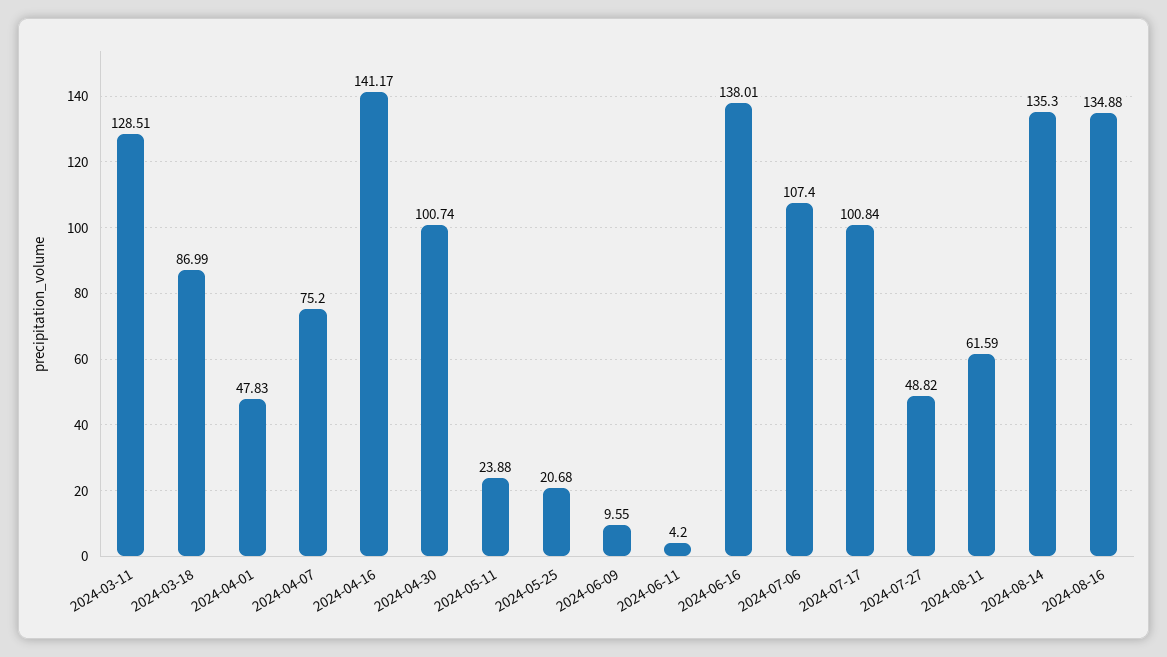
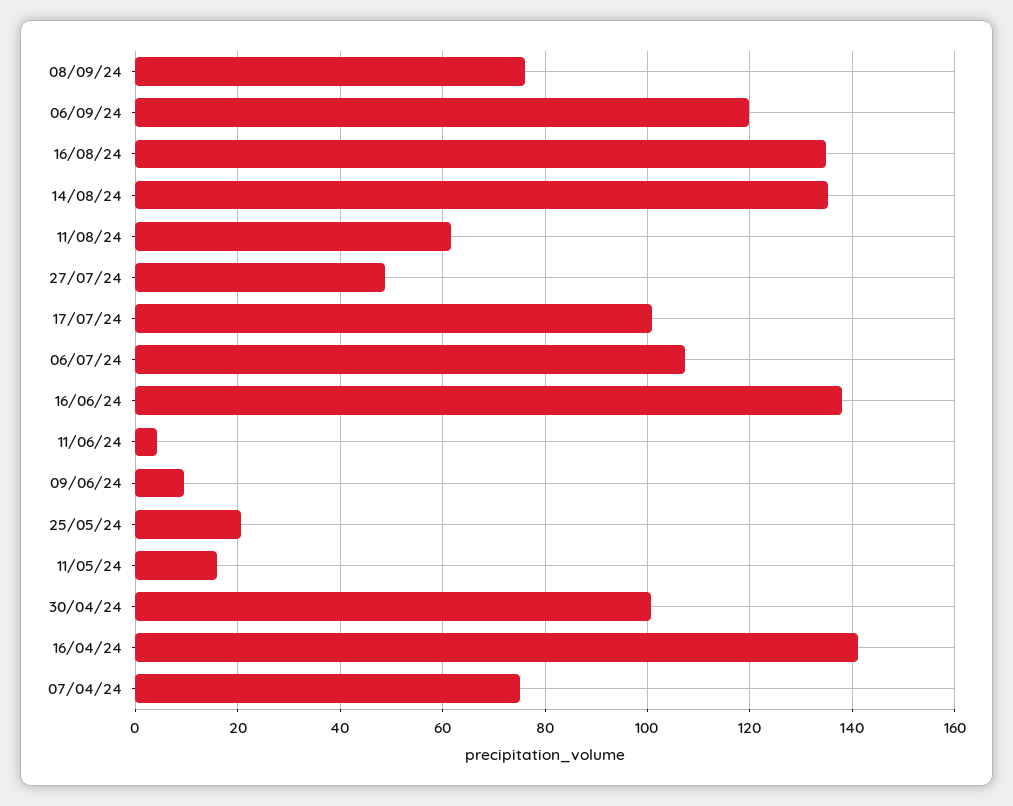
2024-03-11: 128.51 -> none
2024-03-18: 86.99 -> none
2024-04-01: 47.83 -> none
2024-05-11: 23.88 -> 16
08/09/24: none -> 76
06/09/24: none -> 120

